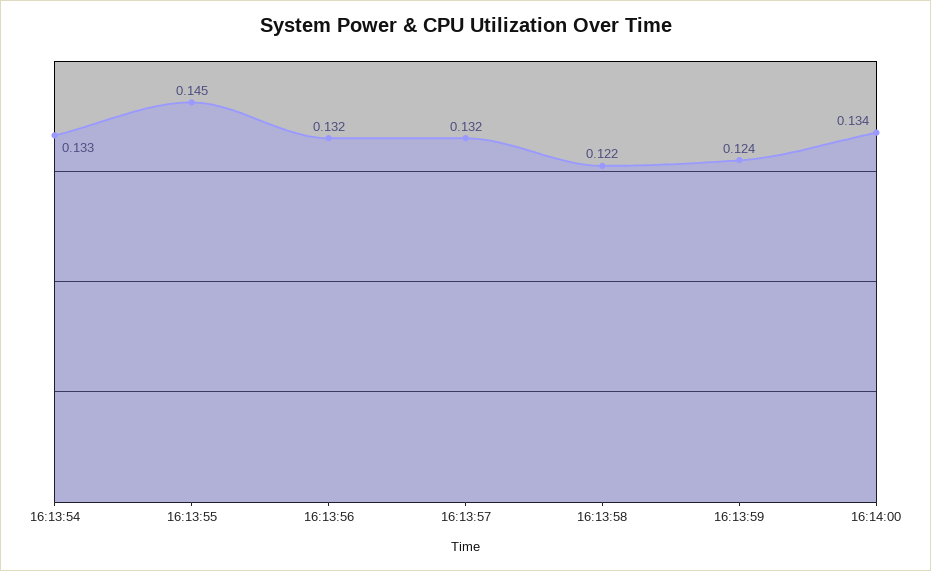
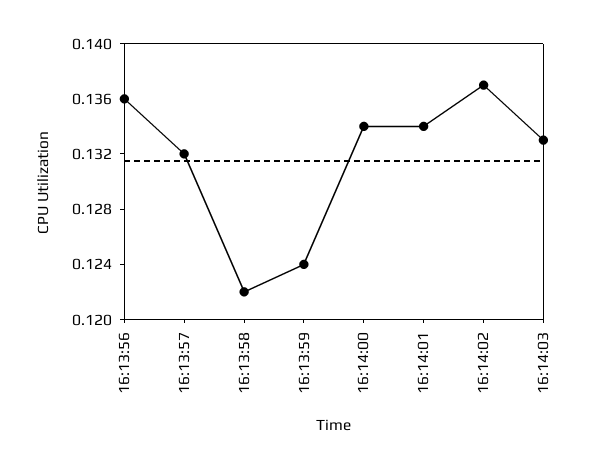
16:13:54: 0.133 -> none
16:13:55: 0.145 -> none
16:13:56: 0.132 -> 0.136
16:14:01: none -> 0.134
16:14:02: none -> 0.137
16:14:03: none -> 0.133

